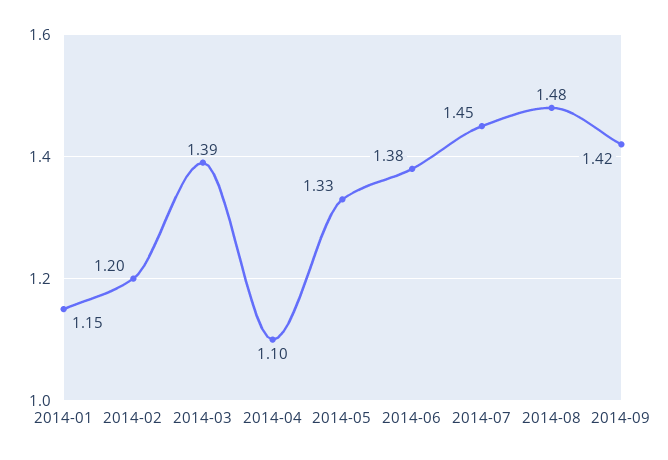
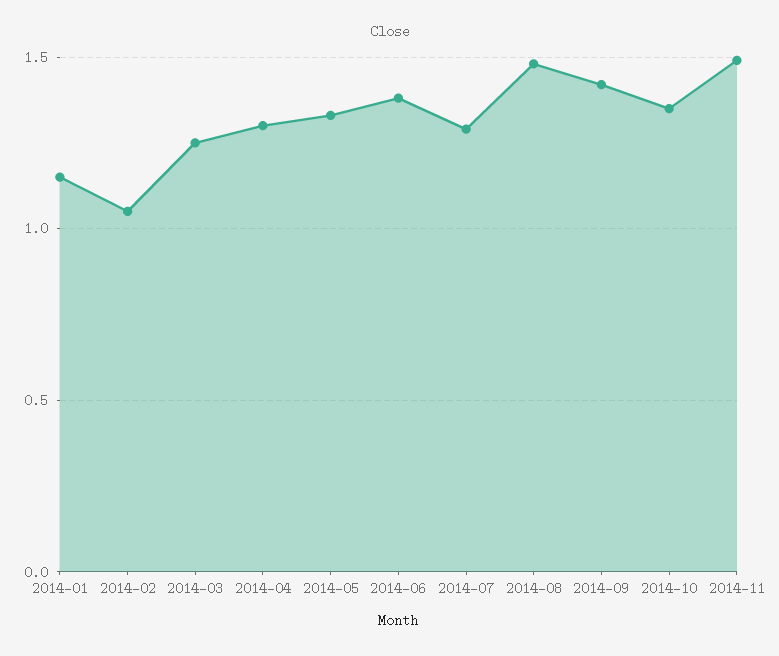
2014-02: 1.2 -> 1.05
2014-03: 1.39 -> 1.25
2014-04: 1.1 -> 1.3
2014-07: 1.45 -> 1.3
2014-10: none -> 1.35
2014-11: none -> 1.5

